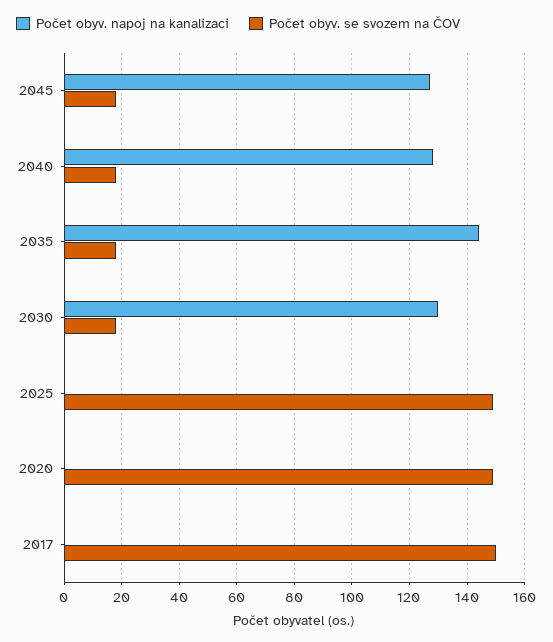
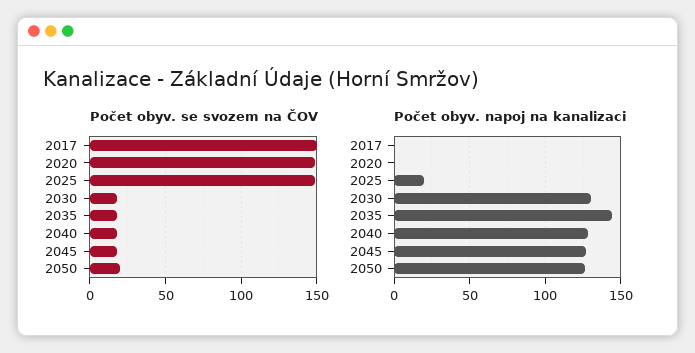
Počet obyv. napoj na kanalizaci, 2025: 0 -> 20
Počet obyv. se svozem na ČOV, 2050: none -> 20
Počet obyv. napoj na kanalizaci, 2050: none -> 125

